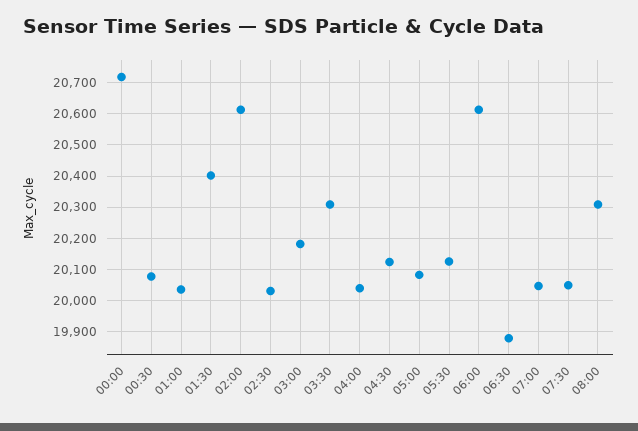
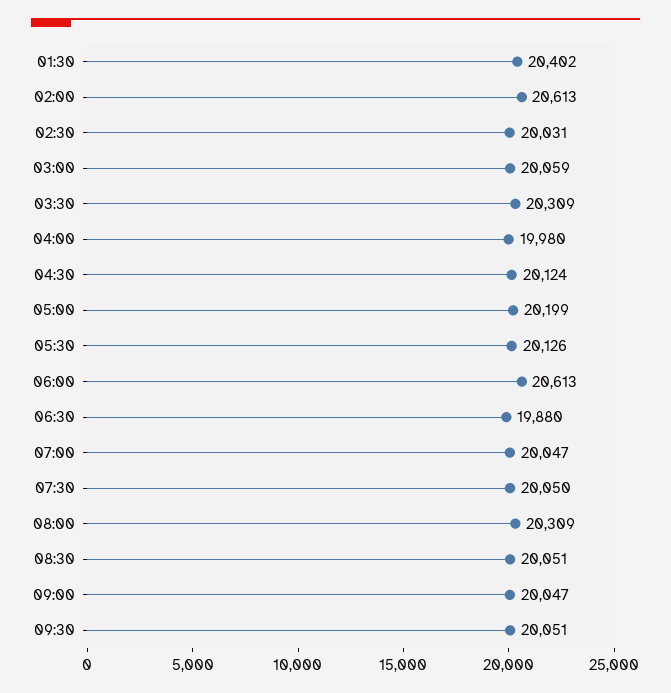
00:00: 20720 -> none
00:30: 20080 -> none
01:00: 20040 -> none
03:00: 20180 -> 20059
04:00: 20040 -> 19980
05:00: 20080 -> 20199
08:30: none -> 20051
09:00: none -> 20047
09:30: none -> 20051

